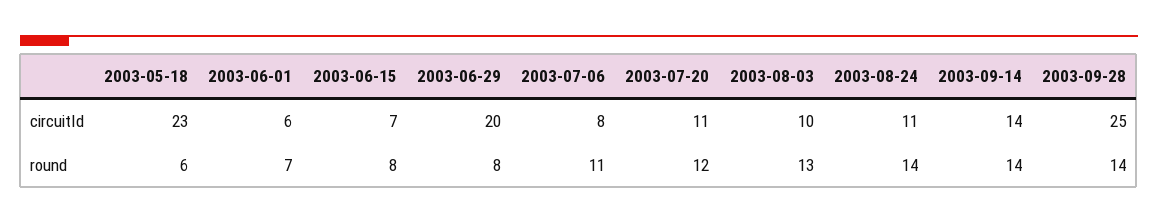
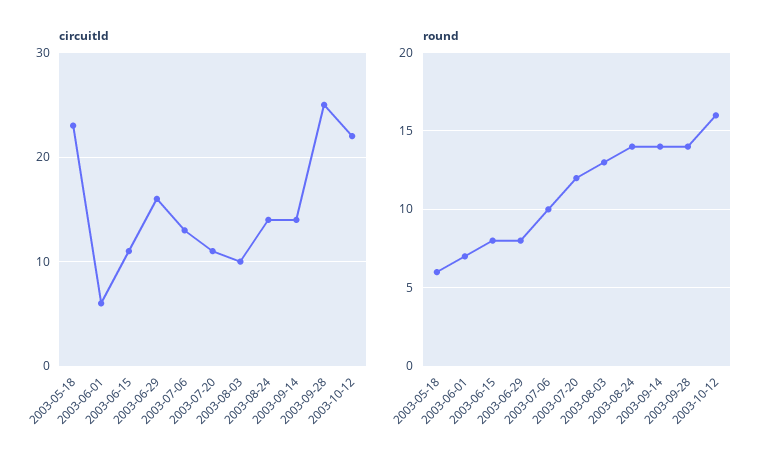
circuitId, 2003-06-15: 7 -> 11
circuitId, 2003-06-29: 20 -> 16
circuitId, 2003-07-06: 8 -> 13
circuitId, 2003-08-24: 11 -> 14
round, 2003-07-06: 11 -> 10
circuitId, 2003-10-12: none -> 22
round, 2003-10-12: none -> 16

